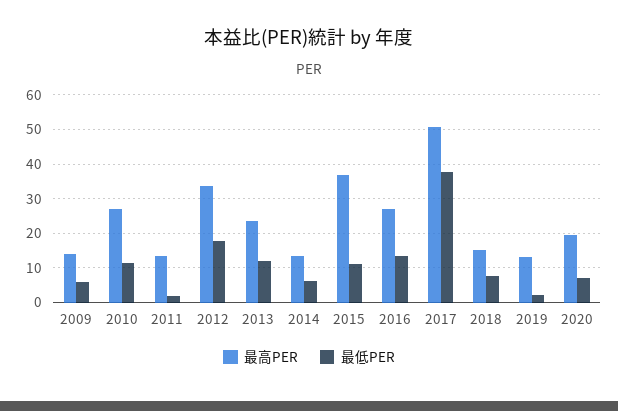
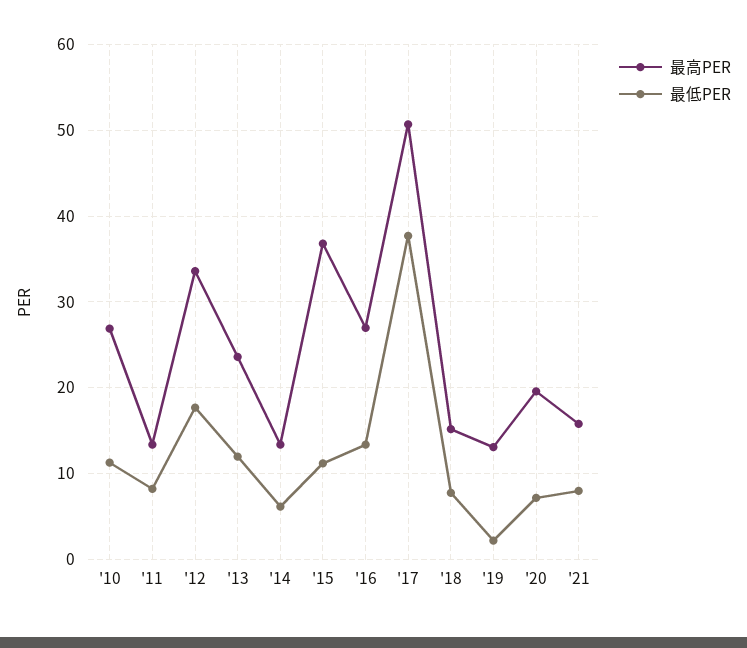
最高PER, 2009: 14 -> none
最低PER, 2009: 6 -> none
最低PER, 2011: 2 -> 8
最高PER, '21: none -> 16
最低PER, '21: none -> 8

